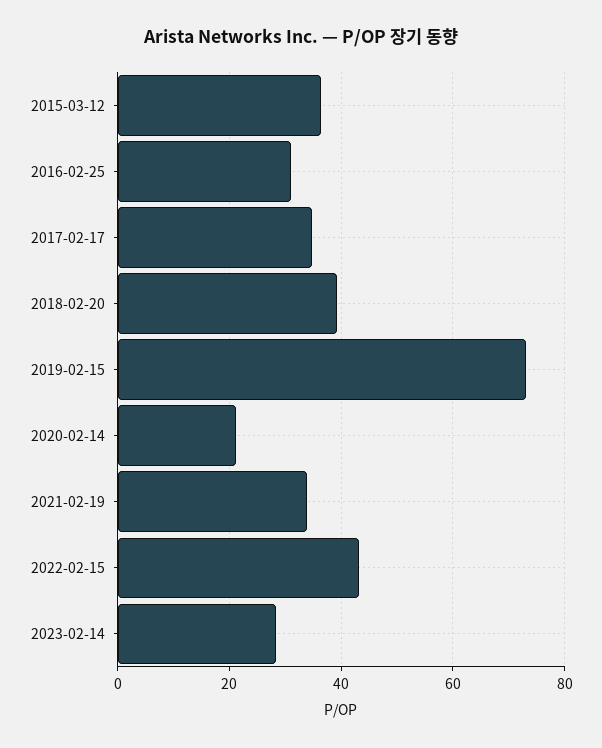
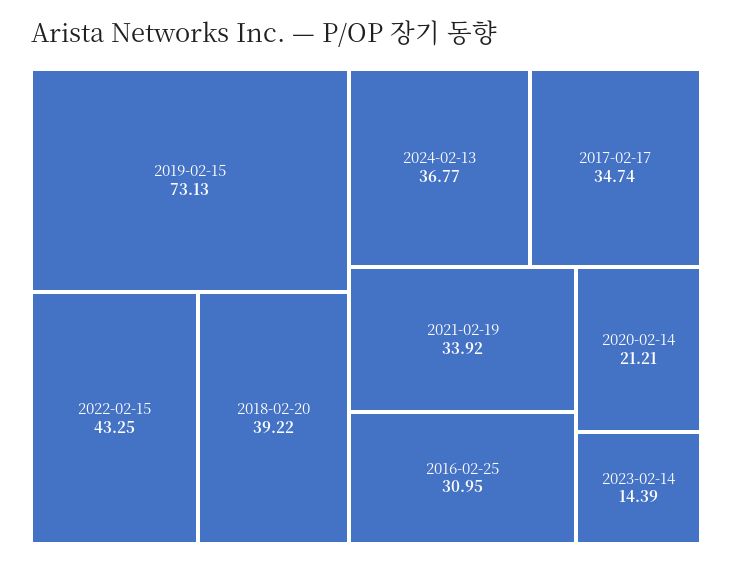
2015-03-12: 36 -> none
2023-02-14: 28 -> 14.39
2024-02-13: none -> 36.77

